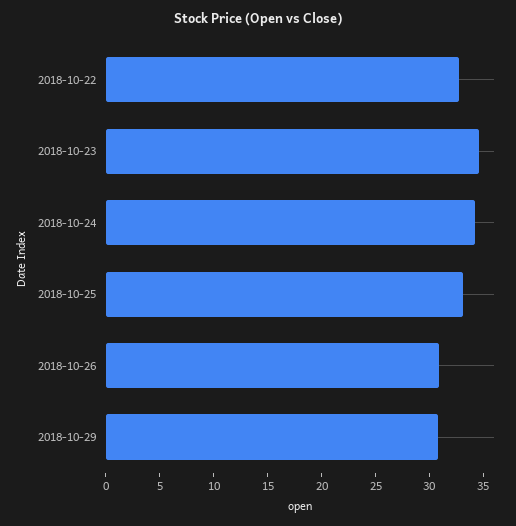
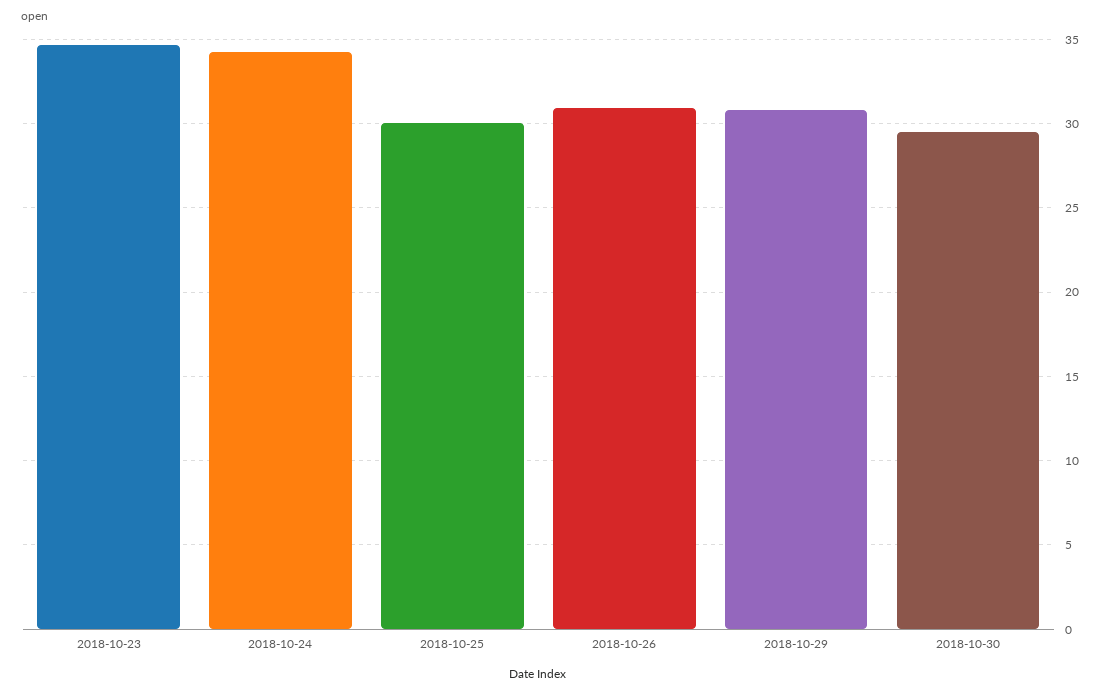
2018-10-22: 33 -> none
2018-10-25: 33 -> 30
2018-10-30: none -> 29.5

